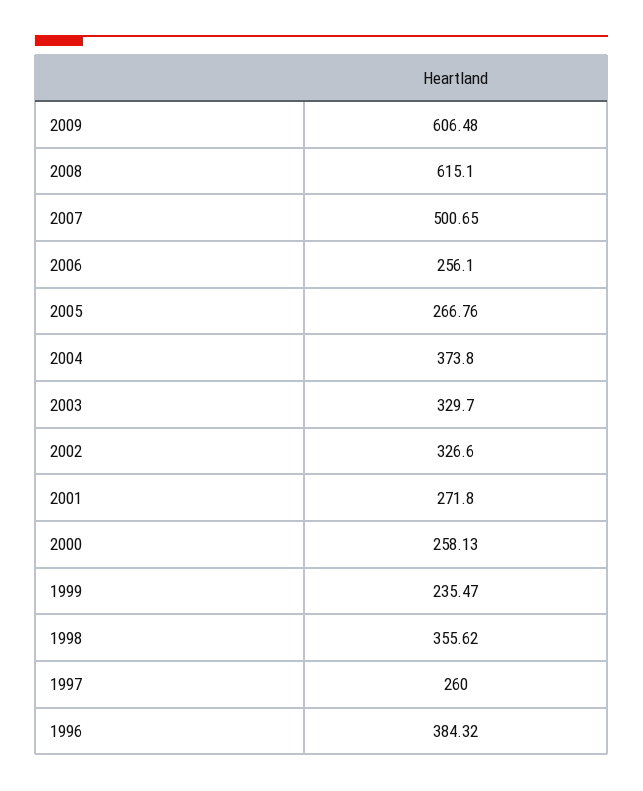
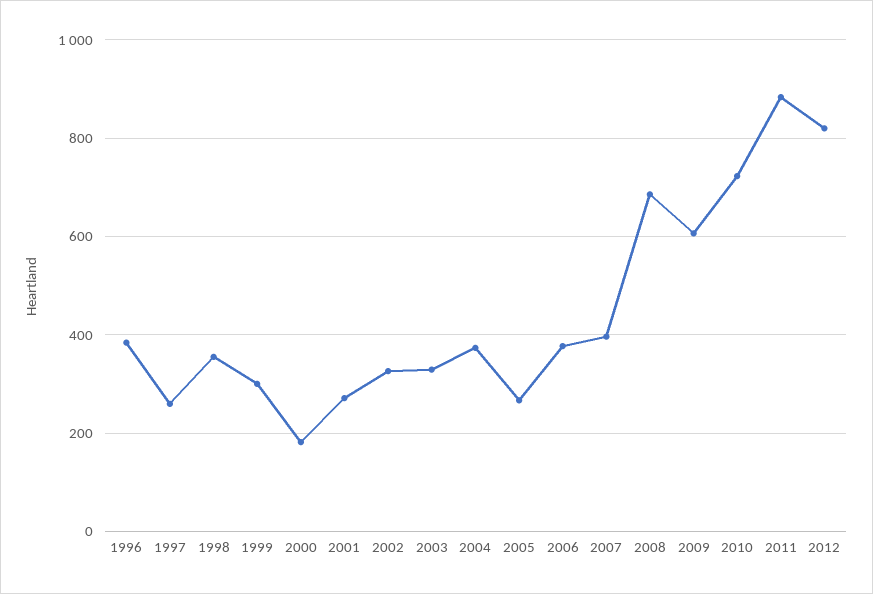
2008: 615.1 -> 680
2007: 500.65 -> 400
2006: 256.1 -> 380
2000: 258.13 -> 180
1999: 235.47 -> 300
2010: none -> 720
2011: none -> 880
2012: none -> 820

